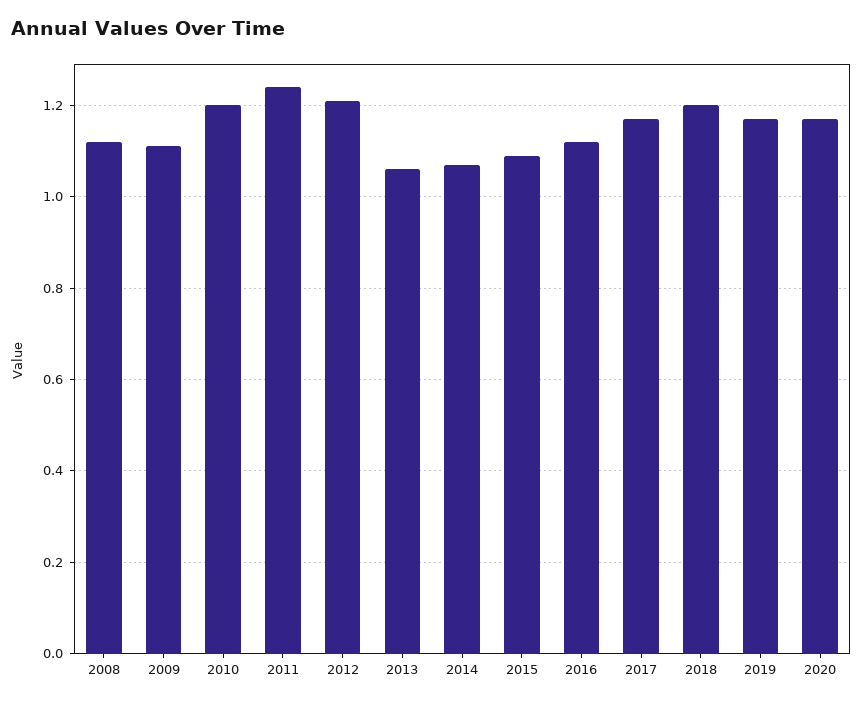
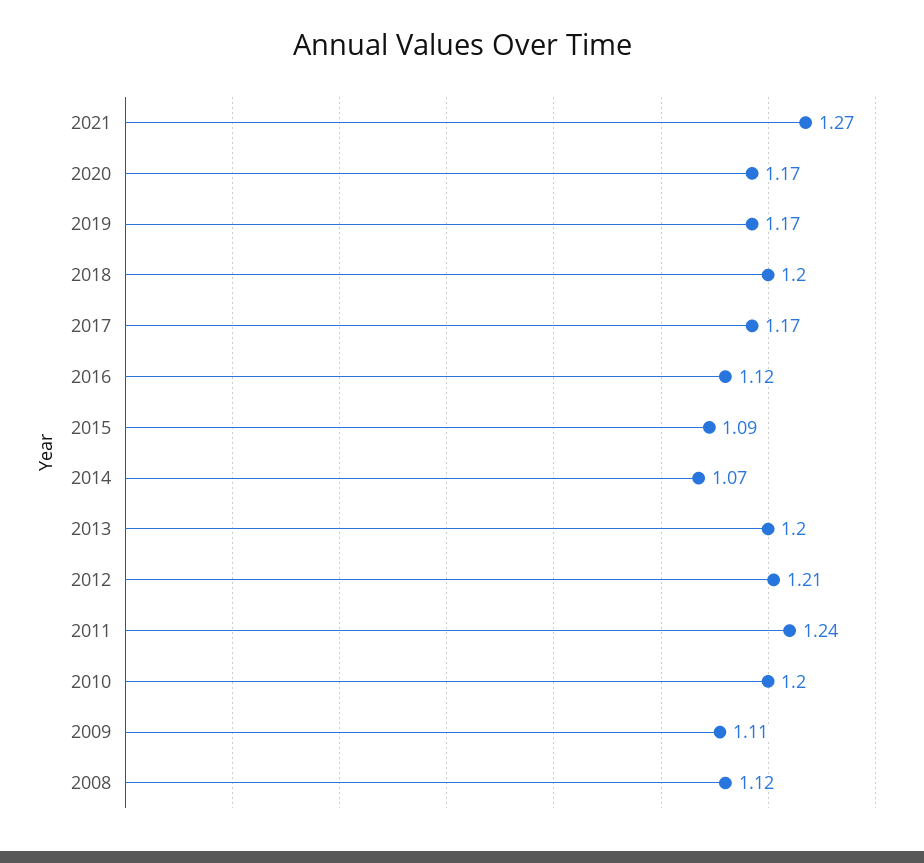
2013: 1.05 -> 1.2
2021: none -> 1.27

